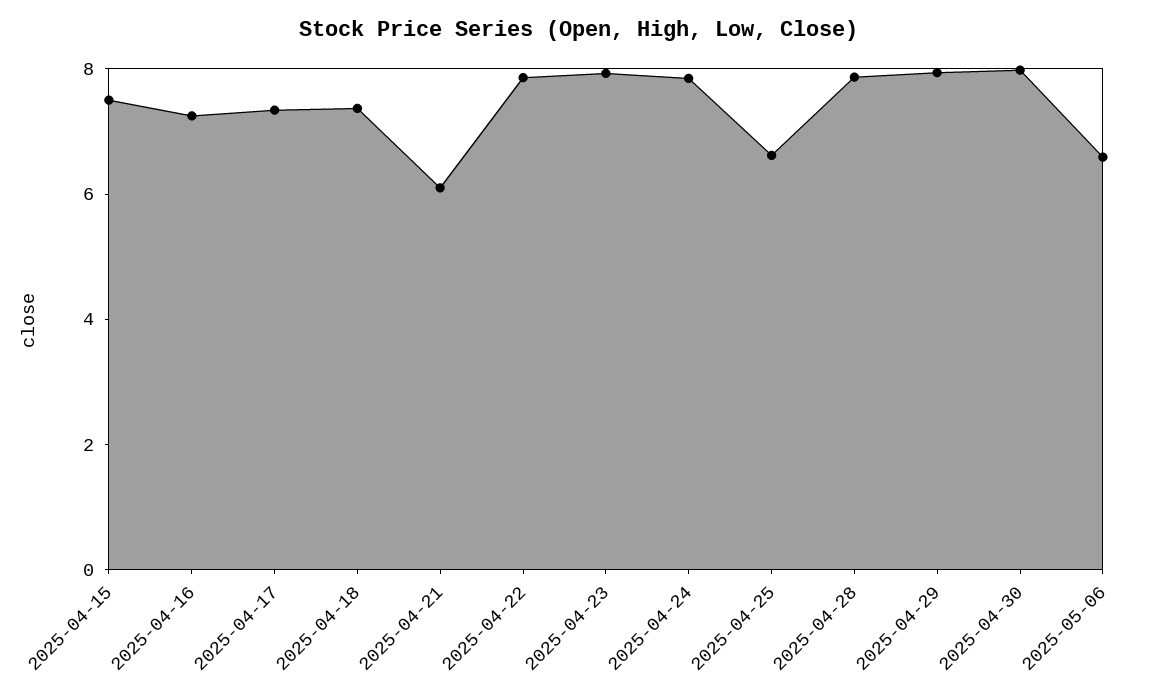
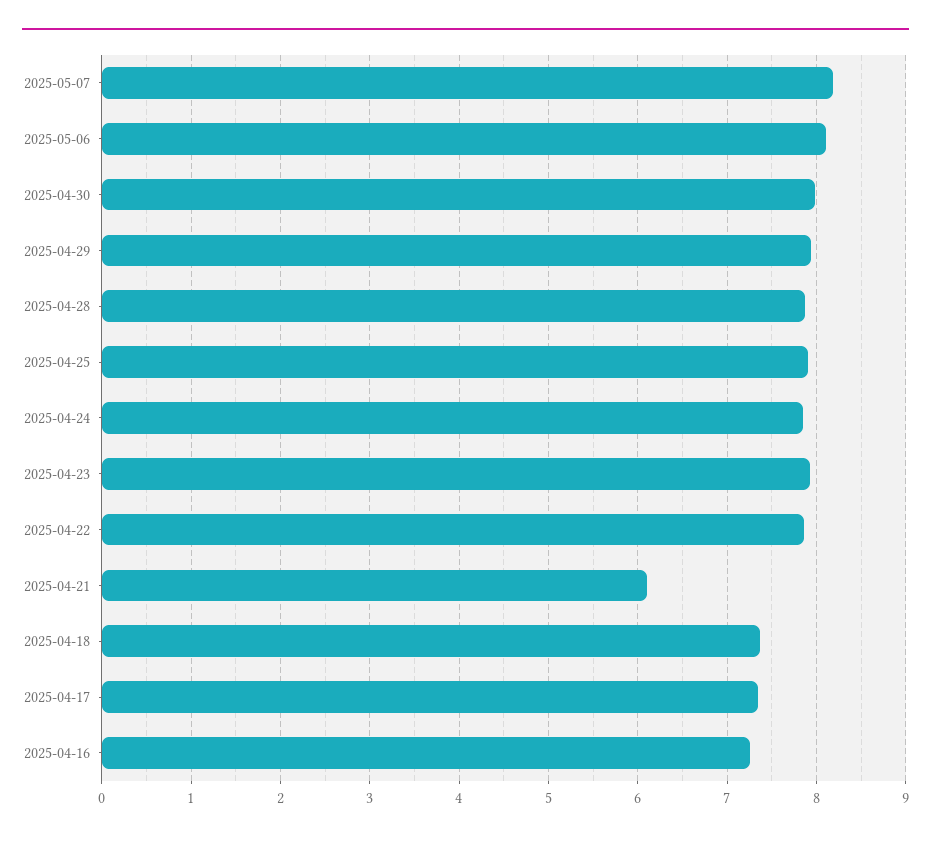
2025-04-15: 7.5 -> none
2025-04-25: 6.5 -> 7.9
2025-05-06: 6.5 -> 8.1
2025-05-07: none -> 8.2

